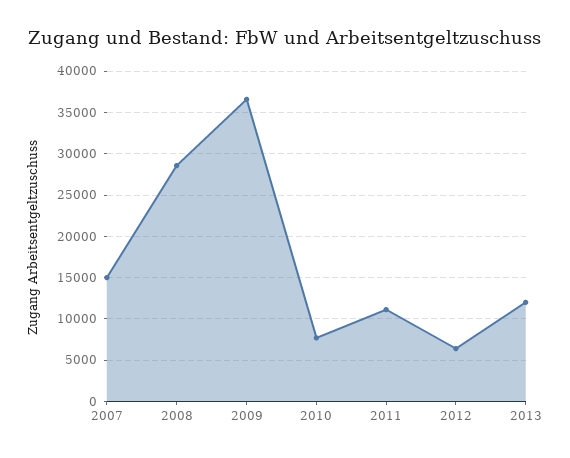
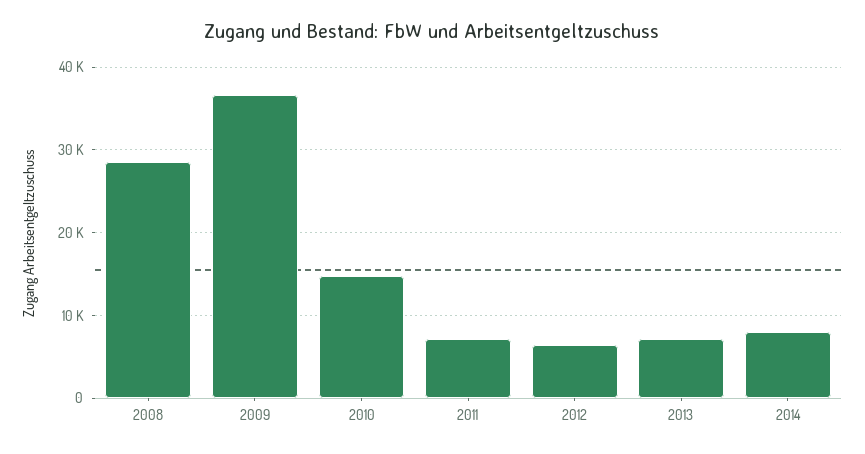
2007: 15000 -> none
2010: 8000 -> 15000
2011: 11000 -> 7000
2013: 12000 -> 7000
2014: none -> 8000

